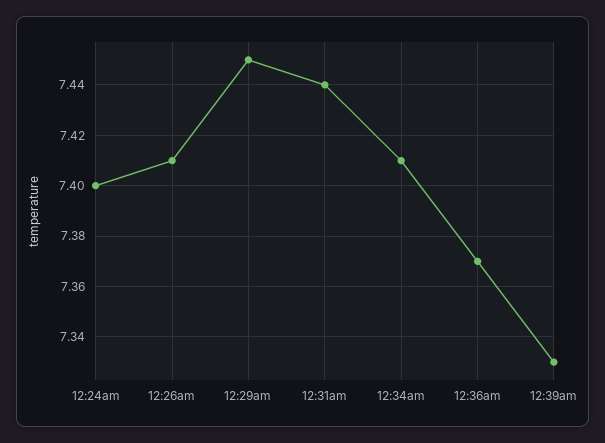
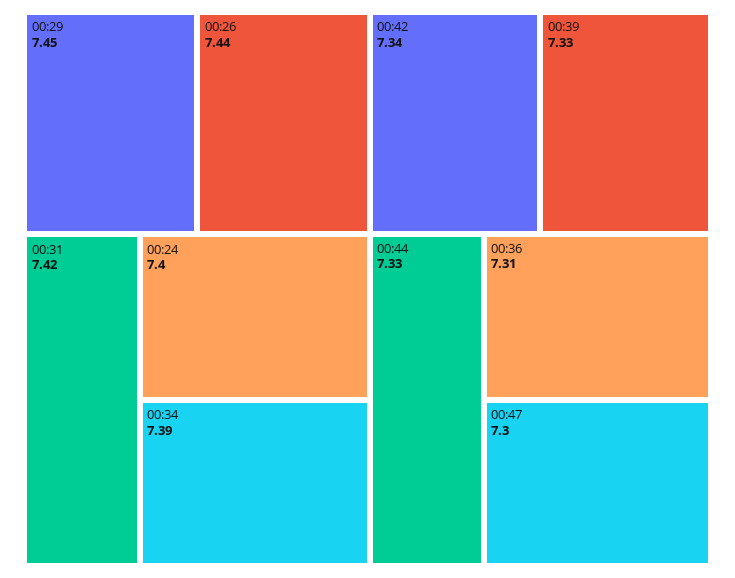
12:26am: 7.41 -> 7.44
12:31am: 7.44 -> 7.42
12:34am: 7.41 -> 7.39
12:36am: 7.37 -> 7.31
00:42: none -> 7.34
00:44: none -> 7.33
00:47: none -> 7.3

